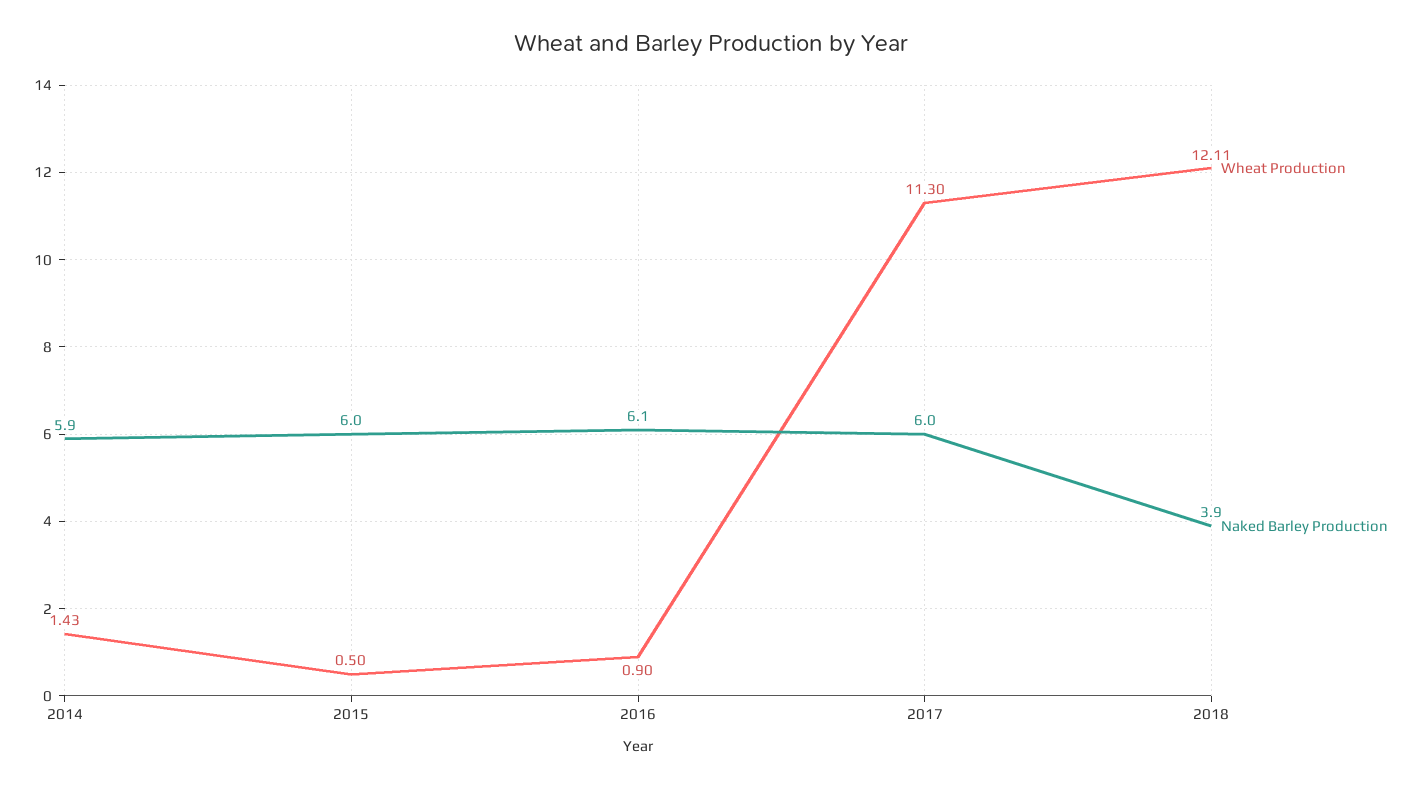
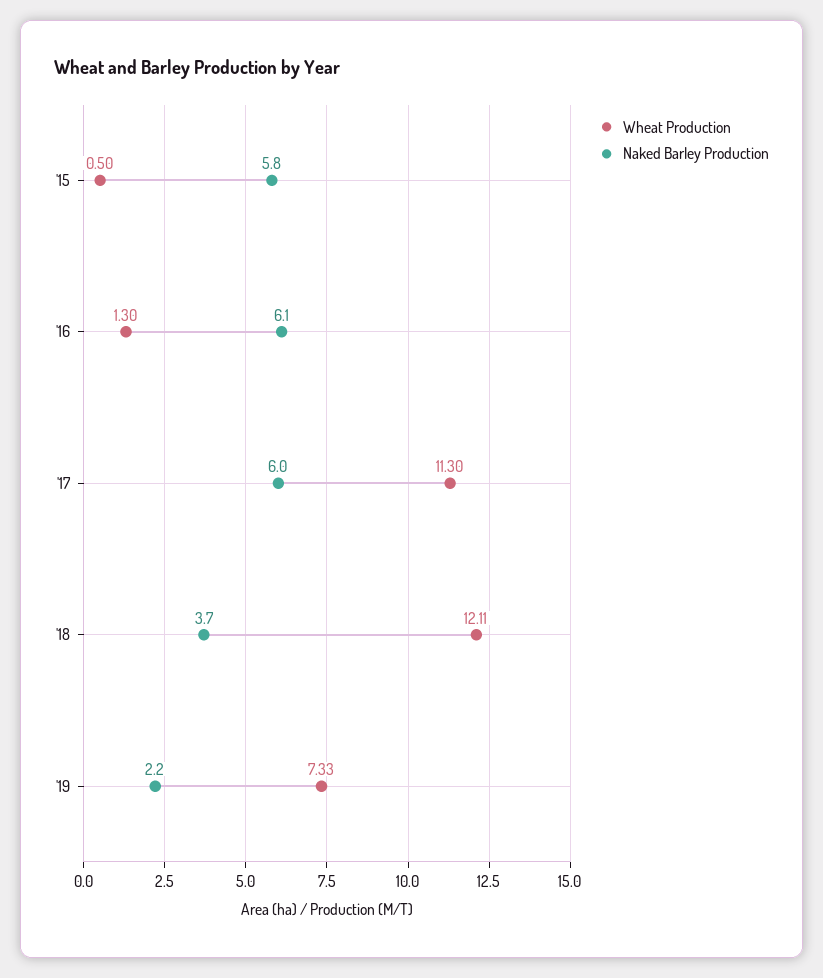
Wheat Production, 2014: 1.43 -> none
Naked Barley Production, 2014: 5.9 -> none
Naked Barley Production, 2015: 6 -> 5.8
Wheat Production, 2016: 0.9 -> 1.3
Naked Barley Production, 2018: 3.9 -> 3.7
Wheat Production, '19: none -> 7.33
Naked Barley Production, '19: none -> 2.2

